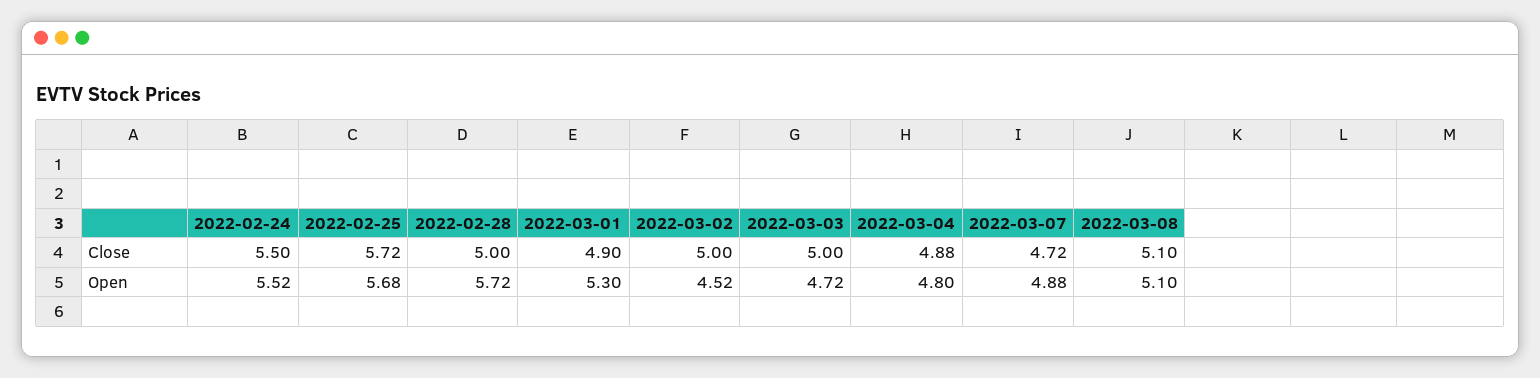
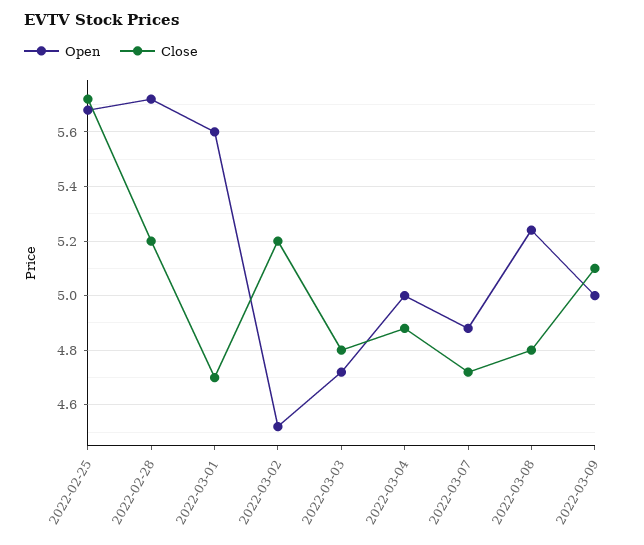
Close, 2022-02-24: 5.5 -> none
Close, 2022-02-28: 5 -> 5.2
Close, 2022-03-01: 4.9 -> 4.7
Close, 2022-03-02: 5 -> 5.2
Close, 2022-03-03: 5 -> 4.8
Close, 2022-03-08: 5.1 -> 4.8
Open, 2022-02-24: 5.52 -> none
Open, 2022-03-01: 5.3 -> 5.6
Open, 2022-03-04: 4.8 -> 5
Open, 2022-03-08: 5.1 -> 5.25
Open, 2022-03-09: none -> 5
Close, 2022-03-09: none -> 5.1

